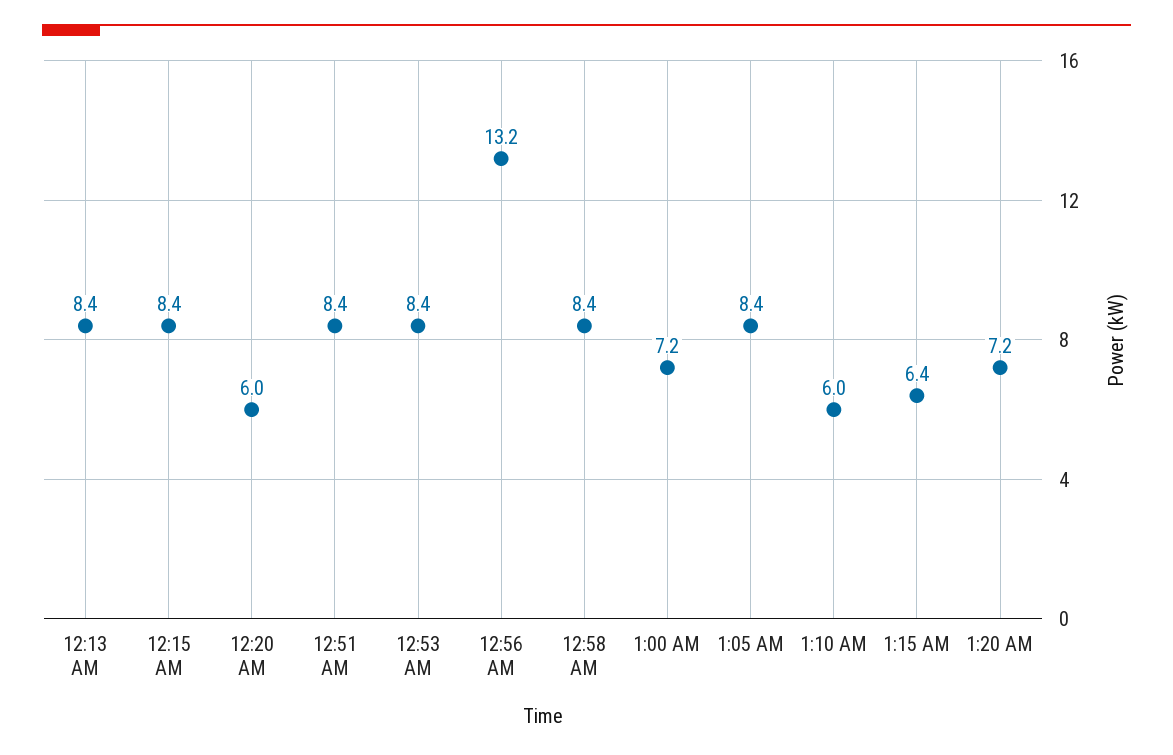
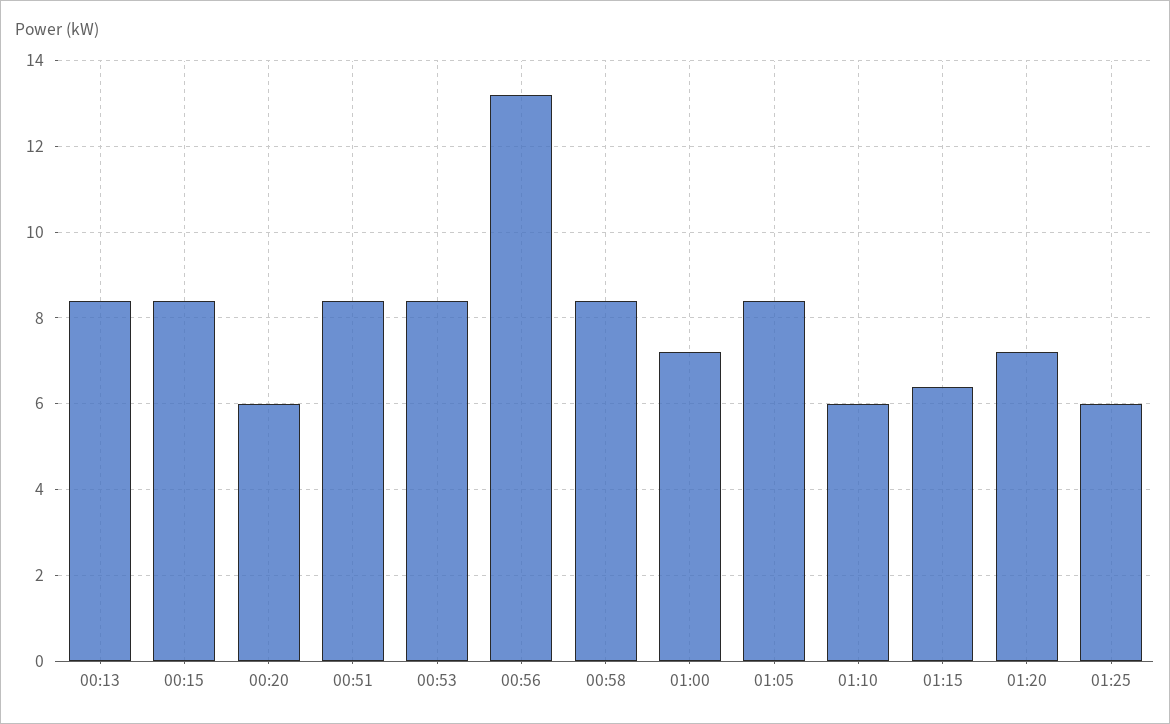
01:25: none -> 6

